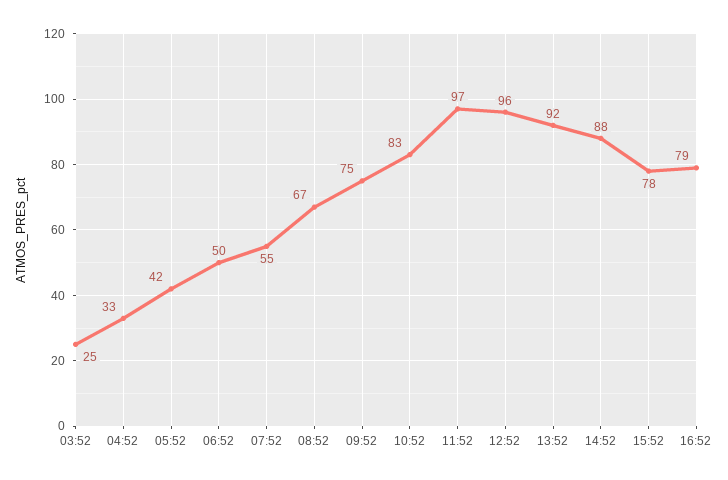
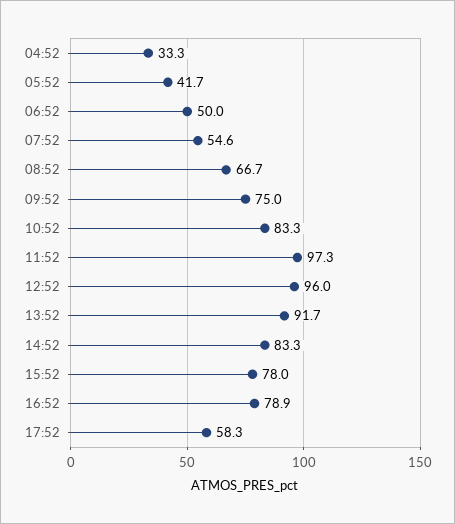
03:52: 25 -> none
14:52: 88 -> 83.3
17:52: none -> 58.3

